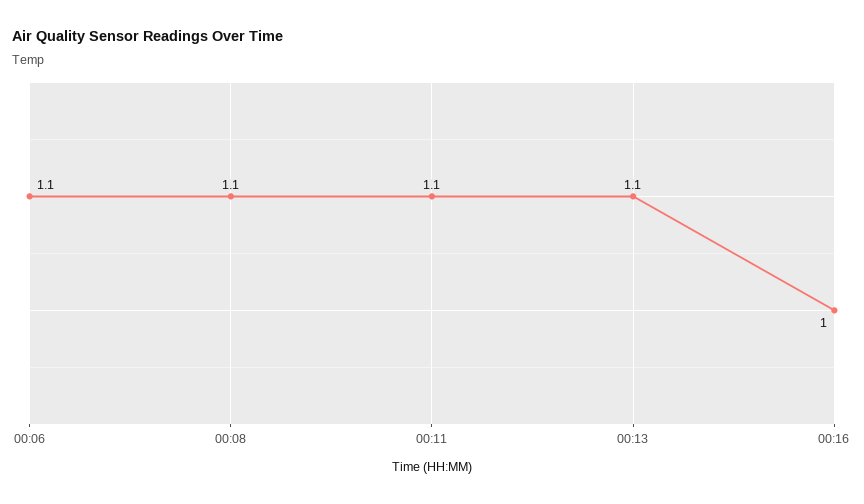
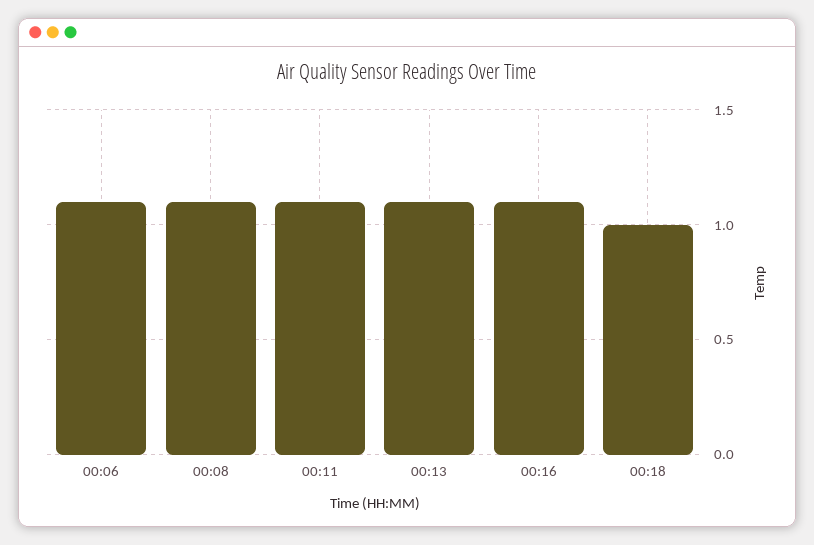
00:16: 1 -> 1.1
00:18: none -> 1

